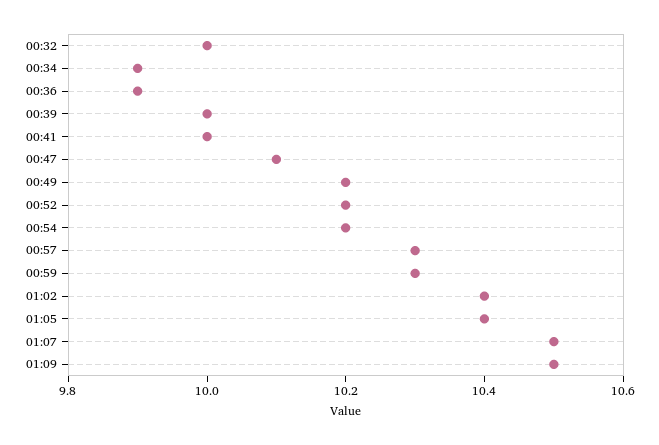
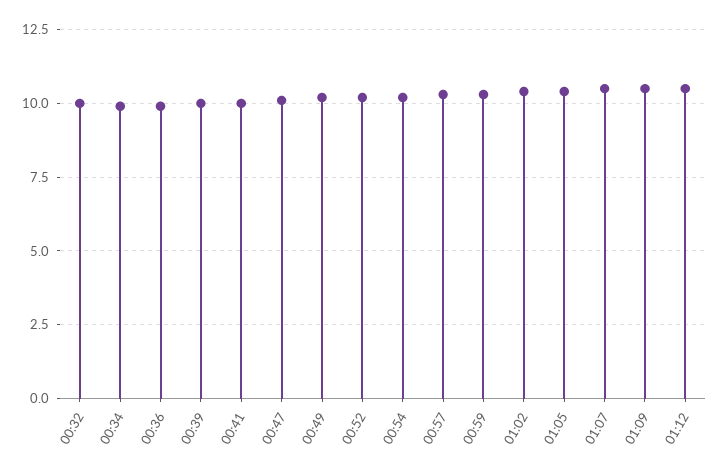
01:12: none -> 10.5

